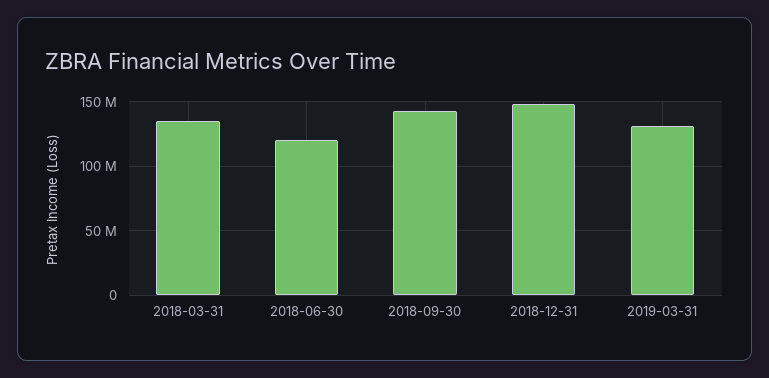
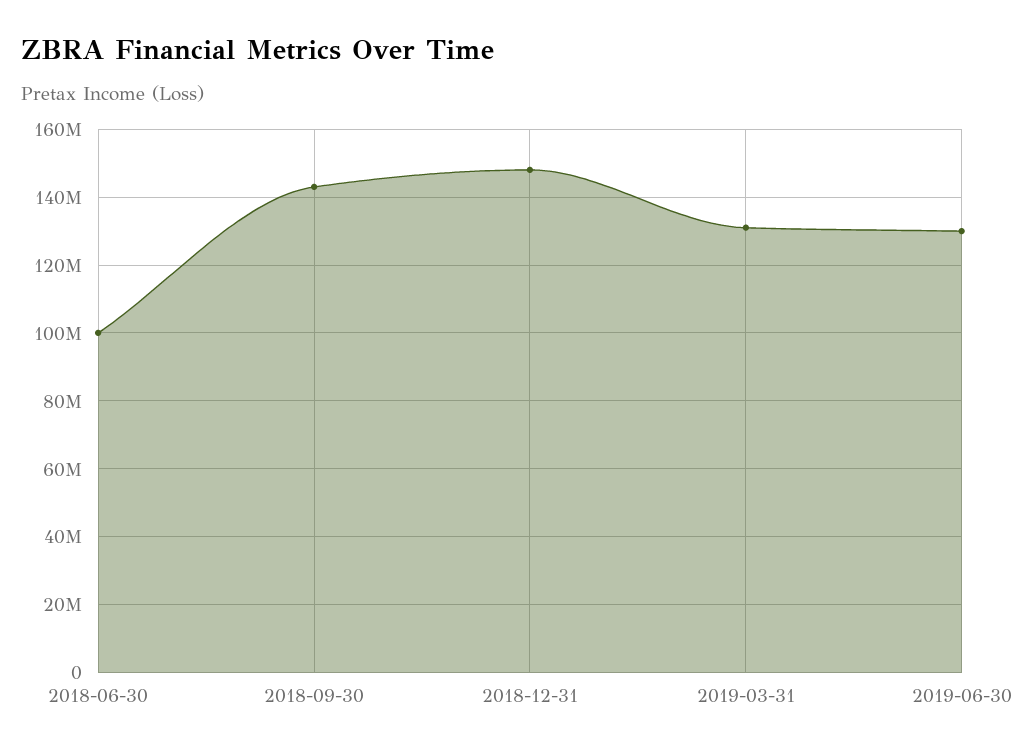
2018-03-31: 135000000 -> none
2018-06-30: 120000000 -> 100000000
2019-06-30: none -> 130000000

